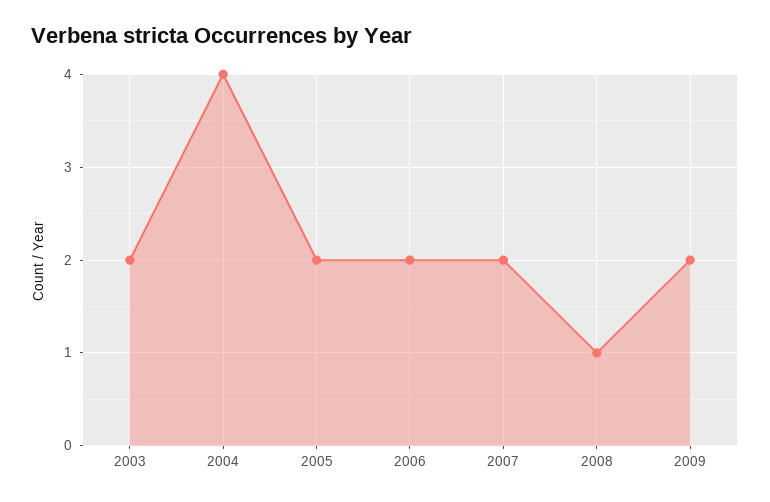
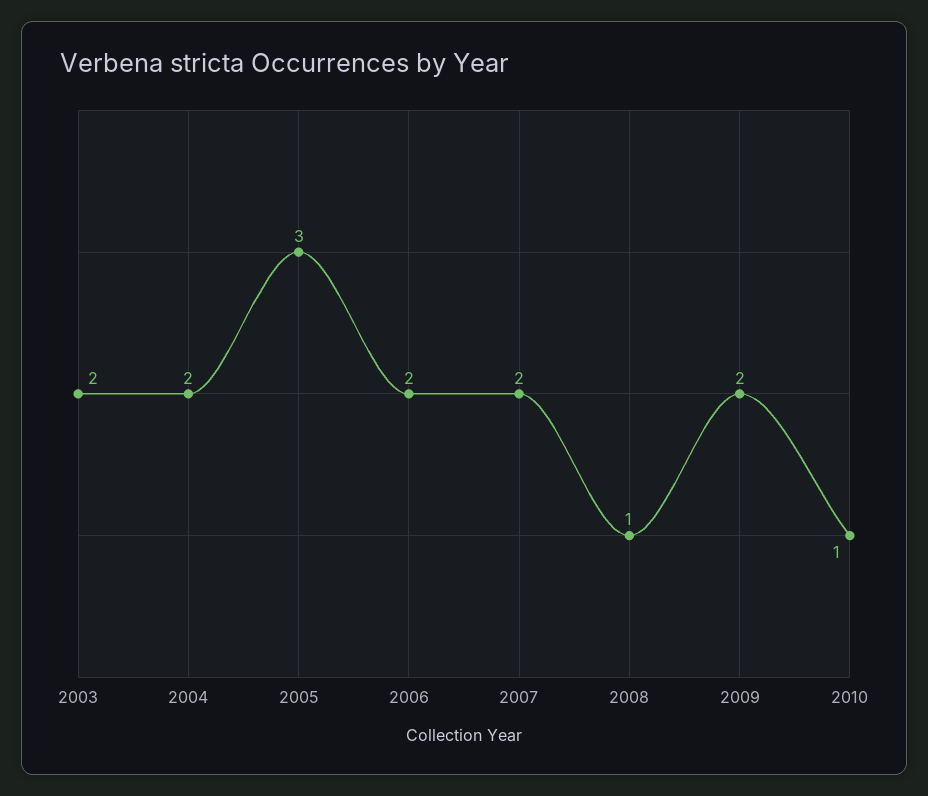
2004: 4 -> 2
2005: 2 -> 3
2010: none -> 1

